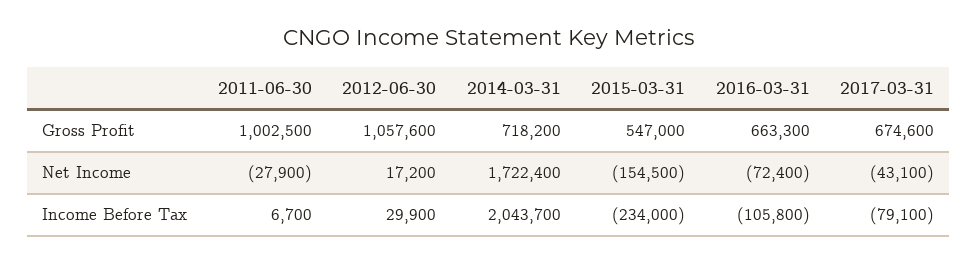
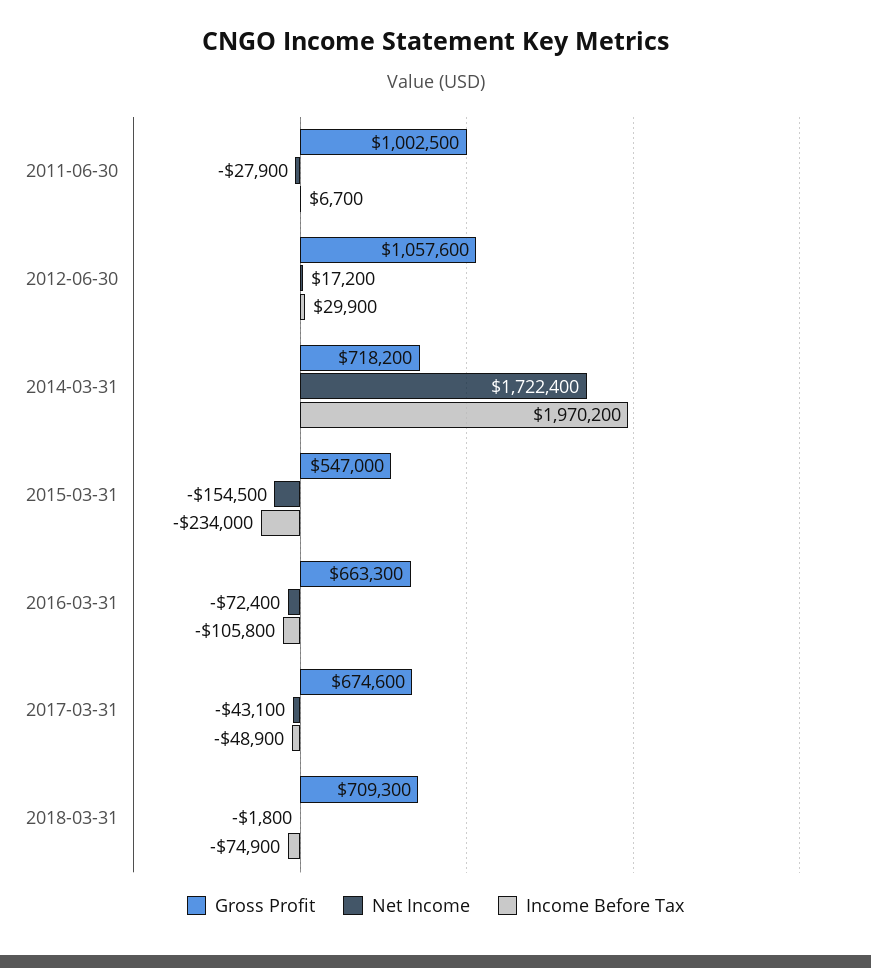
Income Before Tax, 2014-03-31: 2043700 -> 1970200
Income Before Tax, 2017-03-31: -79100 -> -48900
Gross Profit, 2018-03-31: none -> 709300
Net Income, 2018-03-31: none -> -1800
Income Before Tax, 2018-03-31: none -> -74900

